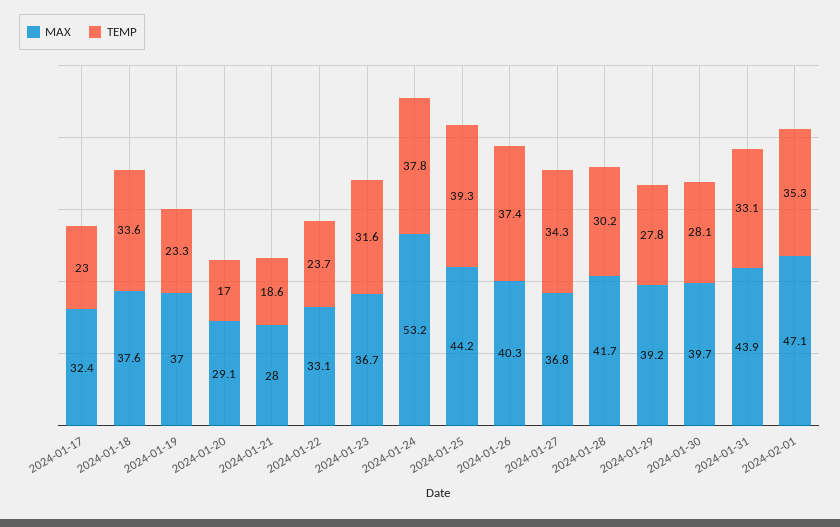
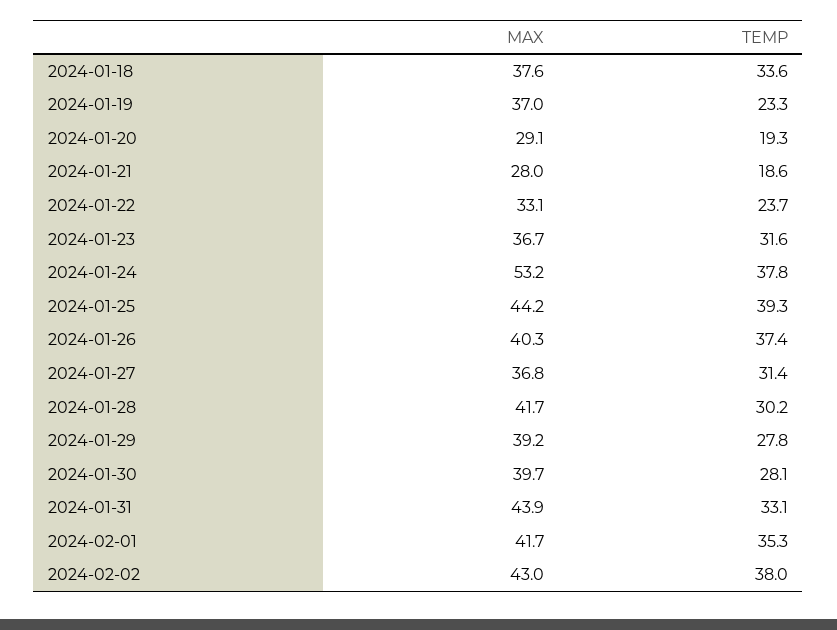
MAX, 2024-01-17: 32.4 -> none
TEMP, 2024-01-17: 23 -> none
TEMP, 2024-01-20: 17 -> 19.3
TEMP, 2024-01-27: 34.3 -> 31.4
MAX, 2024-02-01: 47.1 -> 41.7
MAX, 2024-02-02: none -> 43
TEMP, 2024-02-02: none -> 38

